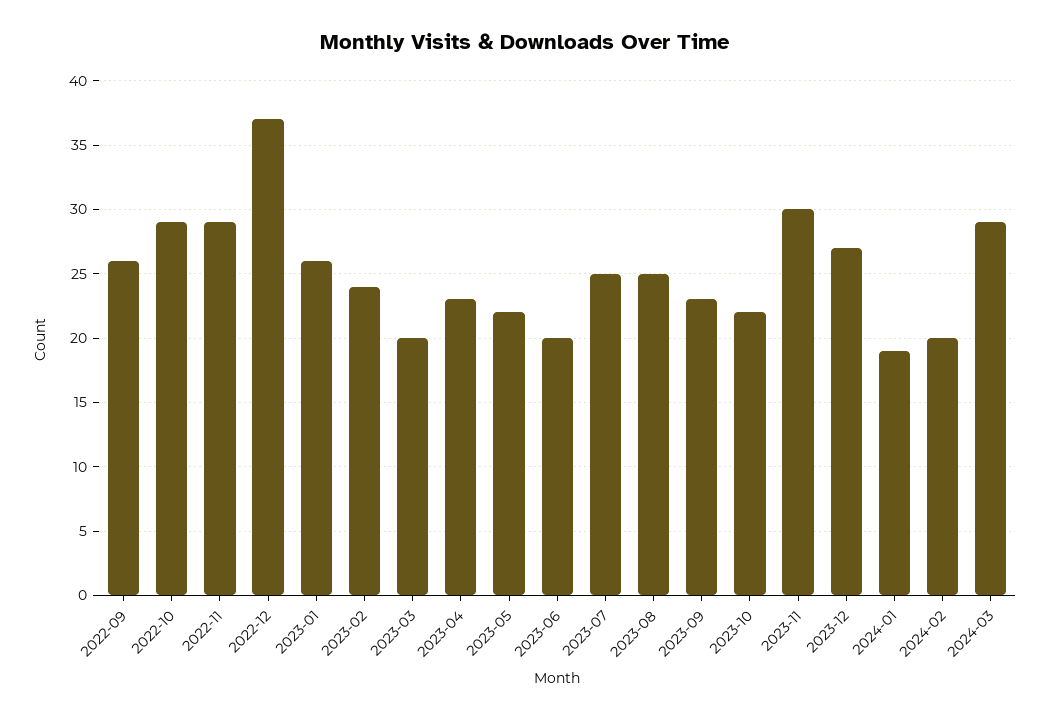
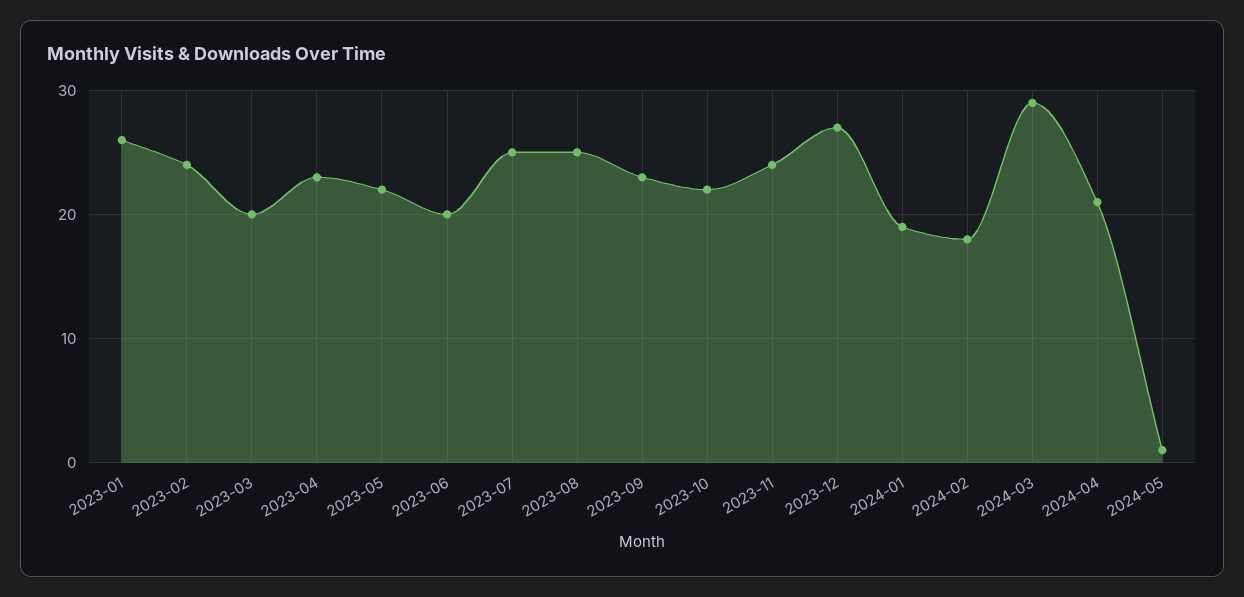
2022-09: 26 -> none
2022-10: 29 -> none
2022-11: 29 -> none
2022-12: 37 -> none
2023-11: 30 -> 24
2024-02: 20 -> 18
2024-04: none -> 21
2024-05: none -> 1

